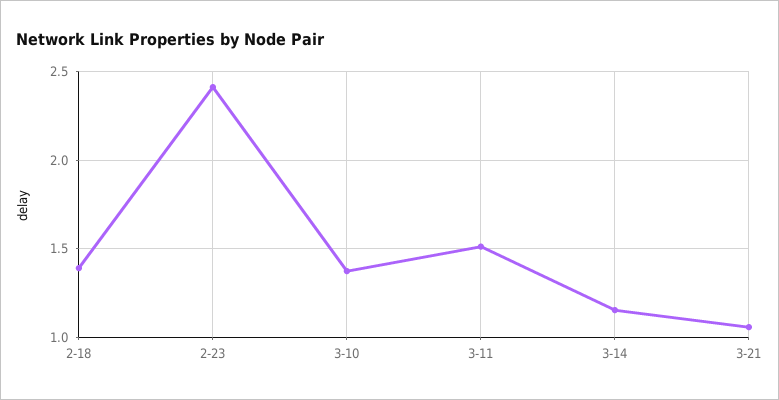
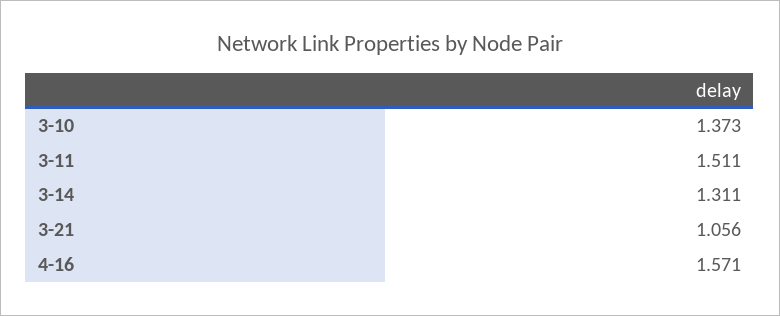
2-18: 1.4 -> none
2-23: 2.4 -> none
3-14: 1.15 -> 1.311
4-16: none -> 1.571

